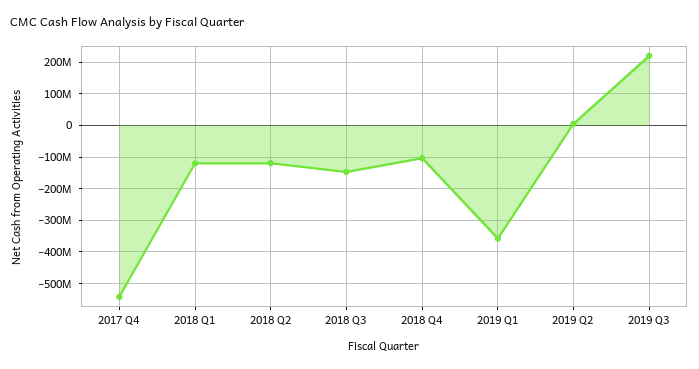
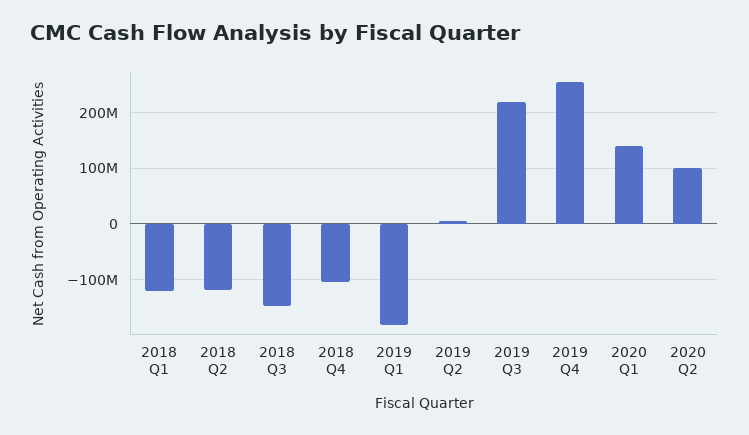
2017 Q4: -540000000 -> none
2019 Q1: -360000000 -> -180000000
2019 Q4: none -> 260000000
2020 Q1: none -> 140000000
2020 Q2: none -> 100000000

